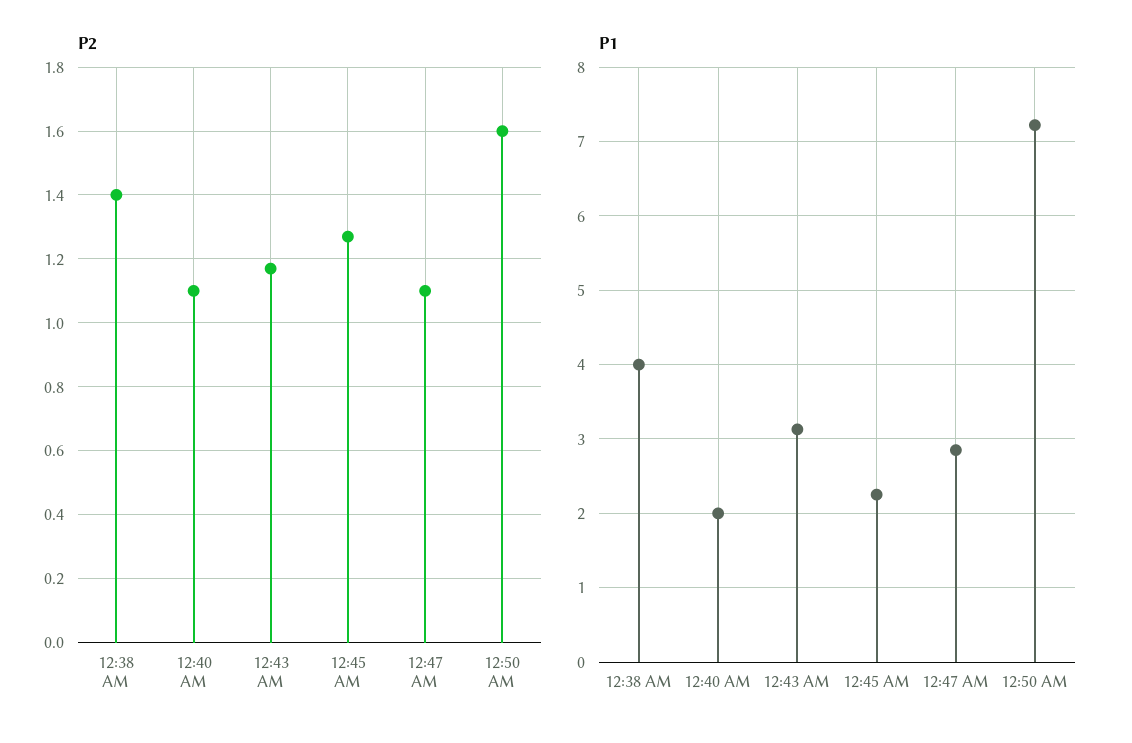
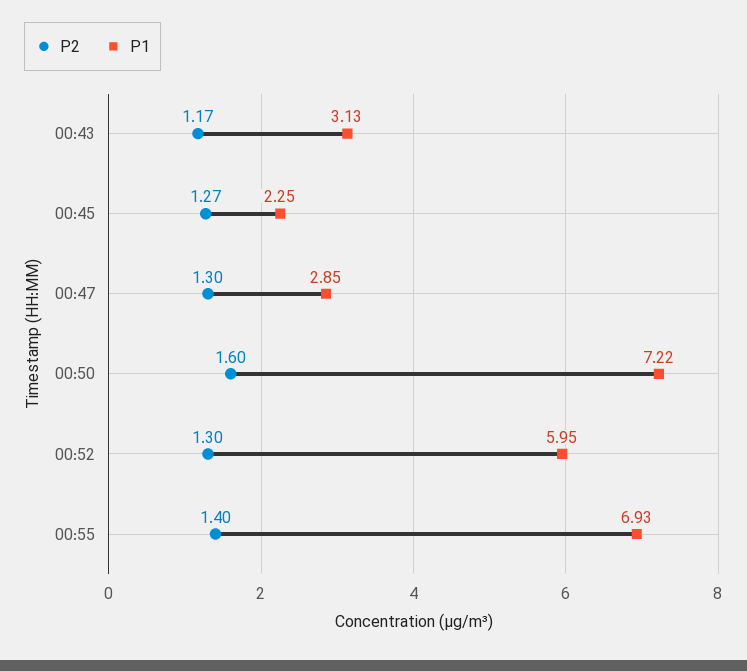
P2, 12:38 AM: 1.4 -> none
P2, 12:40 AM: 1.1 -> none
P2, 12:47 AM: 1.1 -> 1.3
P1, 12:38 AM: 4 -> none
P1, 12:40 AM: 2 -> none
P2, 00:52: none -> 1.3
P1, 00:52: none -> 5.95
P2, 00:55: none -> 1.4
P1, 00:55: none -> 6.93

